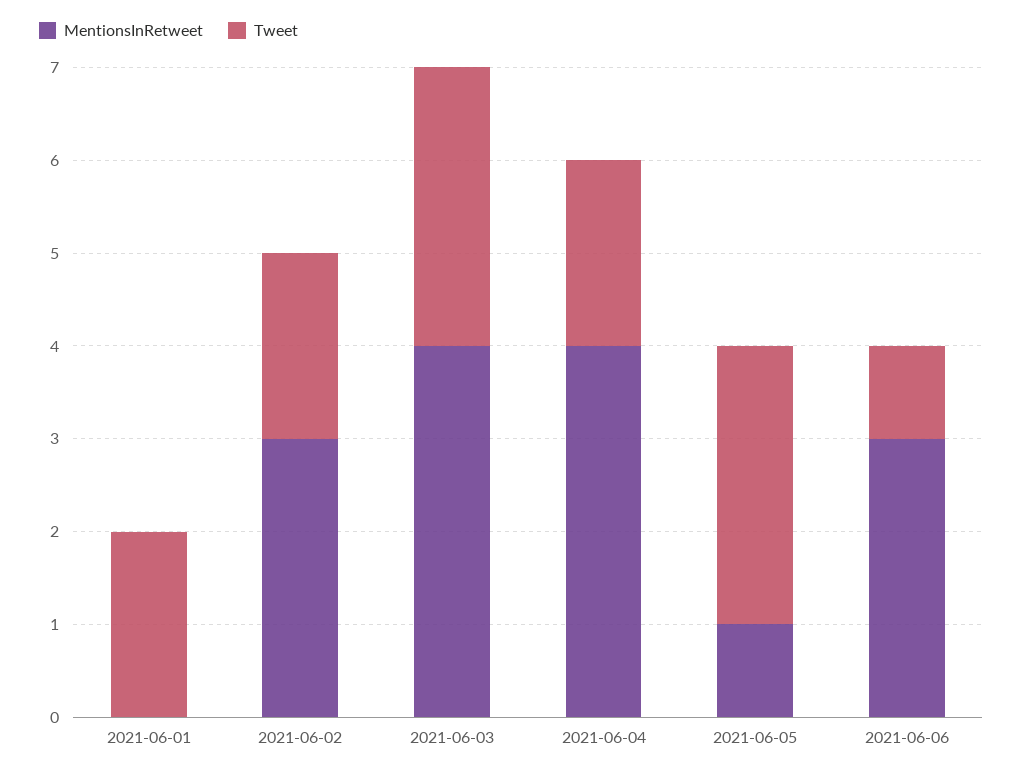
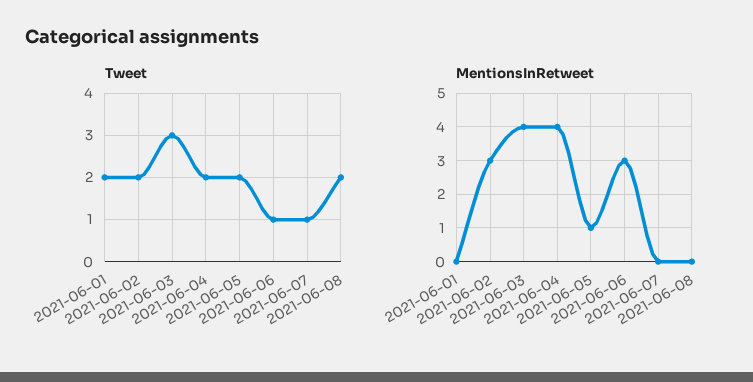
Tweet, 2021-06-05: 3 -> 2
Tweet, 2021-06-07: none -> 1
Tweet, 2021-06-08: none -> 2
MentionsInRetweet, 2021-06-07: none -> 0
MentionsInRetweet, 2021-06-08: none -> 0

